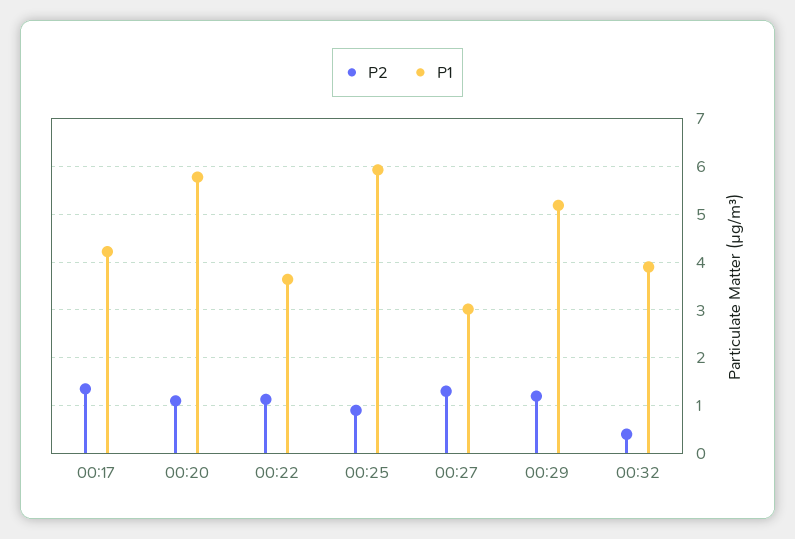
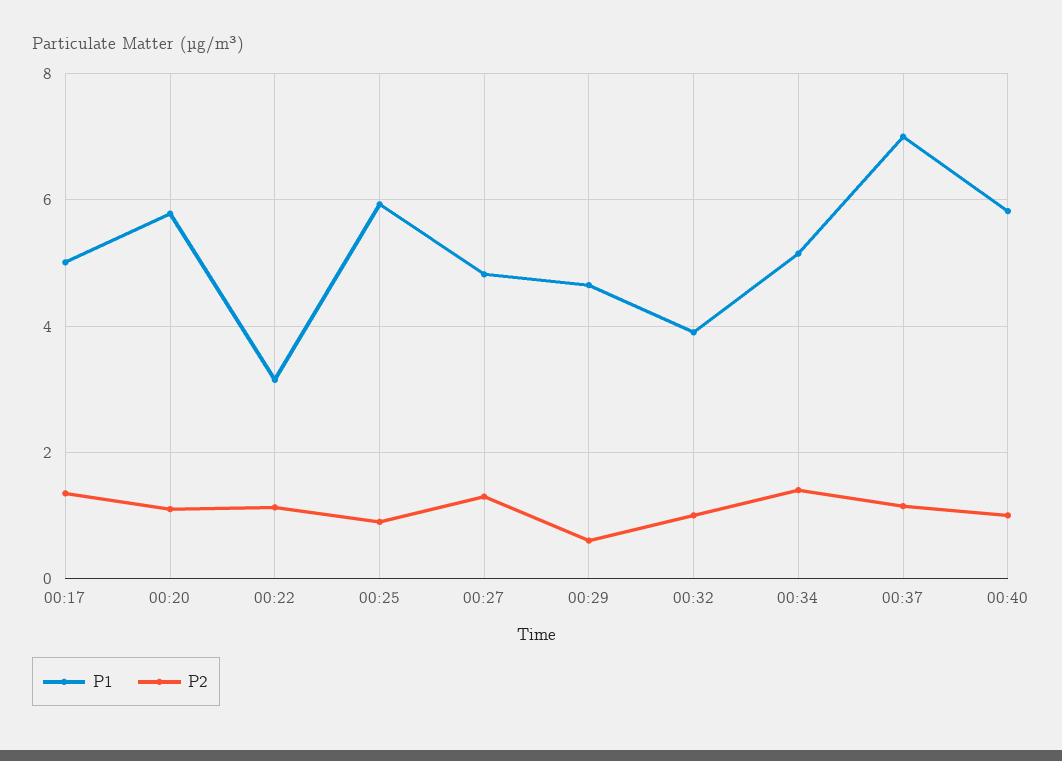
P1, 00:17: 4.2 -> 5
P1, 00:22: 3.6 -> 3.2
P1, 00:27: 3 -> 4.8
P2, 00:29: 1.2 -> 0.6
P1, 00:29: 5.2 -> 4.6
P2, 00:32: 0.4 -> 1
P1, 00:34: none -> 5.2
P2, 00:34: none -> 1.4
P1, 00:37: none -> 7
P2, 00:37: none -> 1.2
P1, 00:40: none -> 5.8
P2, 00:40: none -> 1

